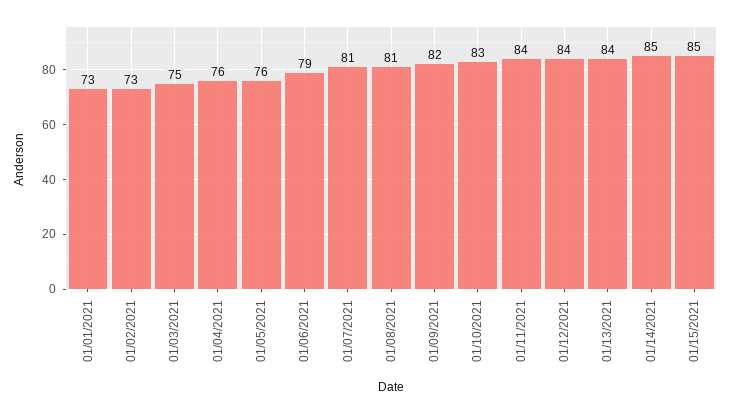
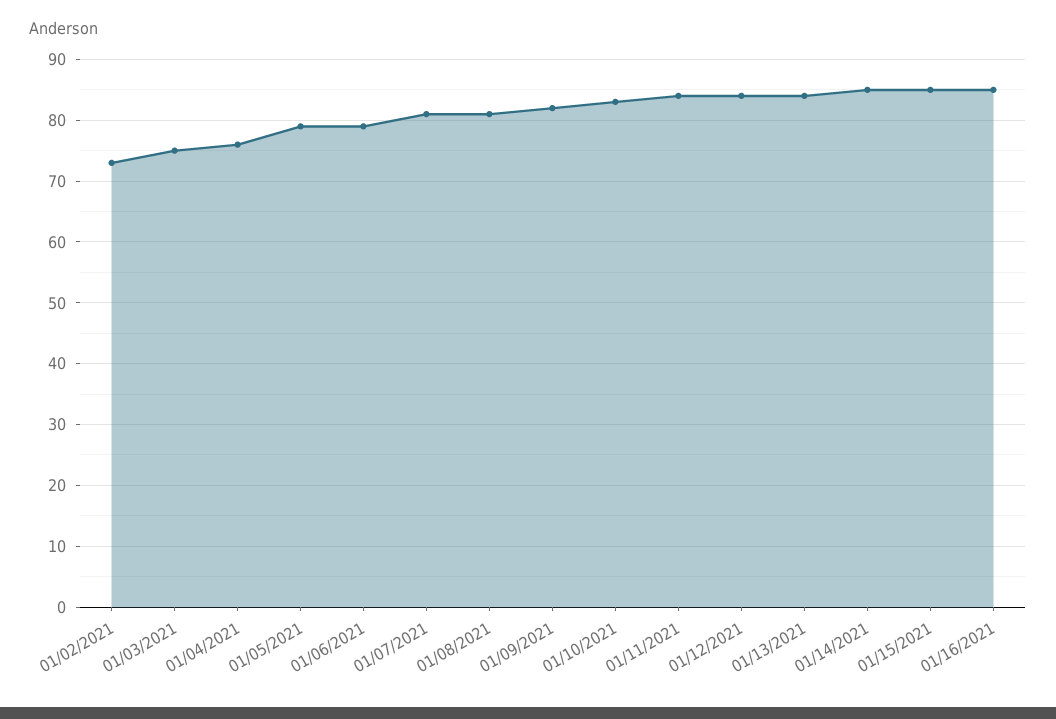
01/01/2021: 73 -> none
01/05/2021: 76 -> 79
01/16/2021: none -> 85

